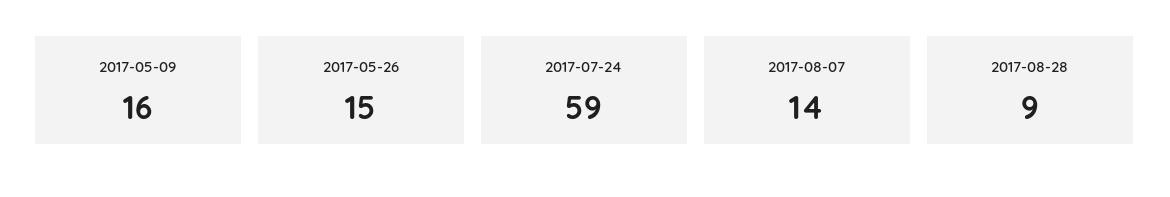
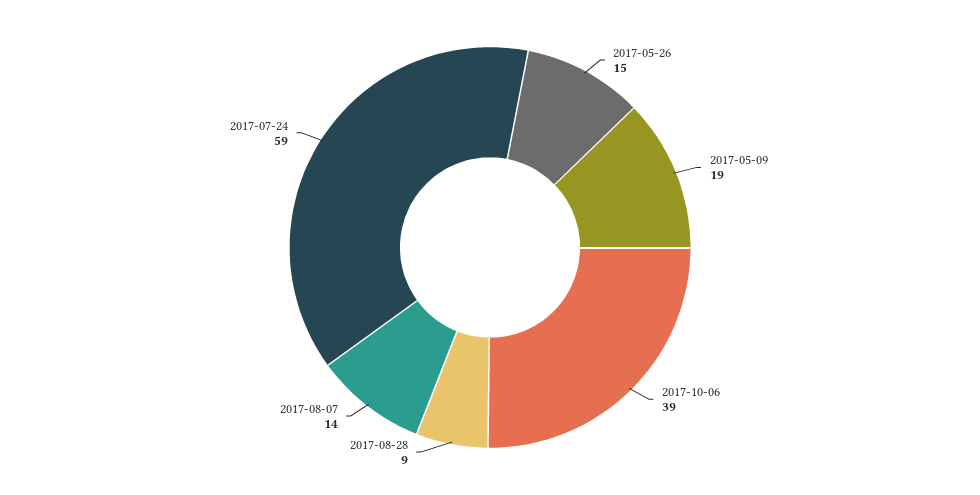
2017-05-09: 16 -> 19
2017-10-06: none -> 39

